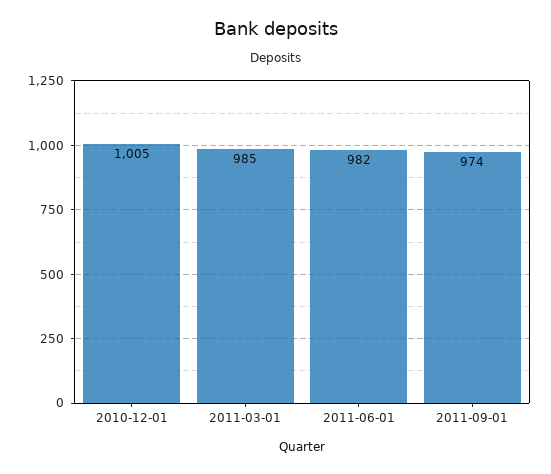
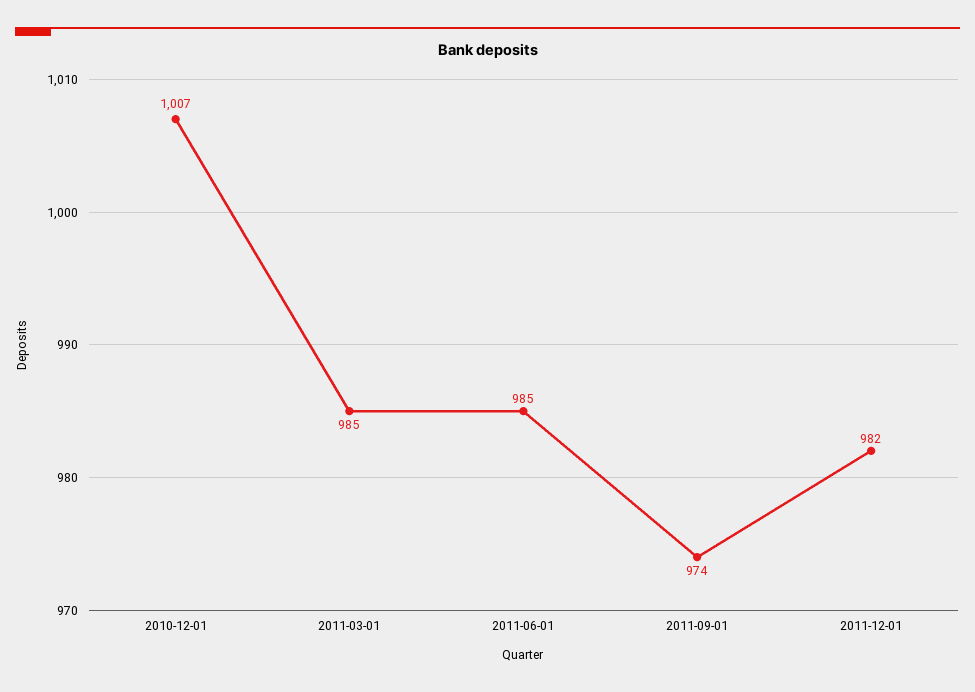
2010-12-01: 1005 -> 1007
2011-06-01: 982 -> 985
2011-12-01: none -> 982

